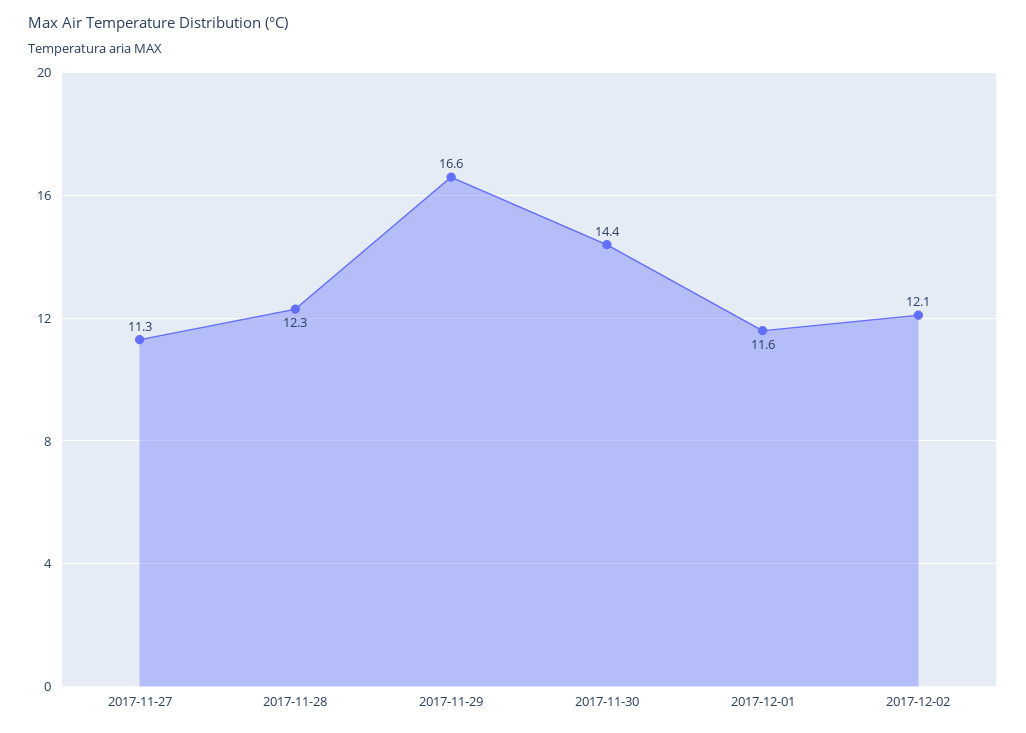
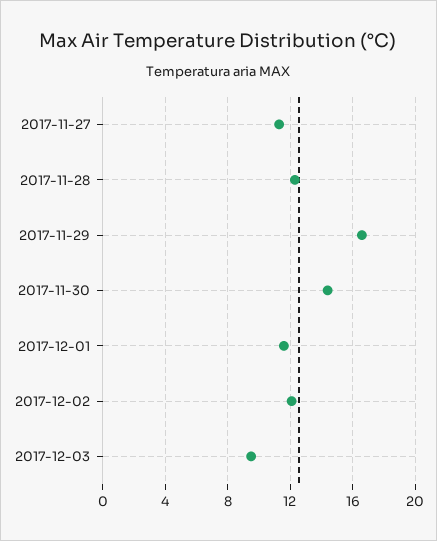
2017-12-03: none -> 9.5

